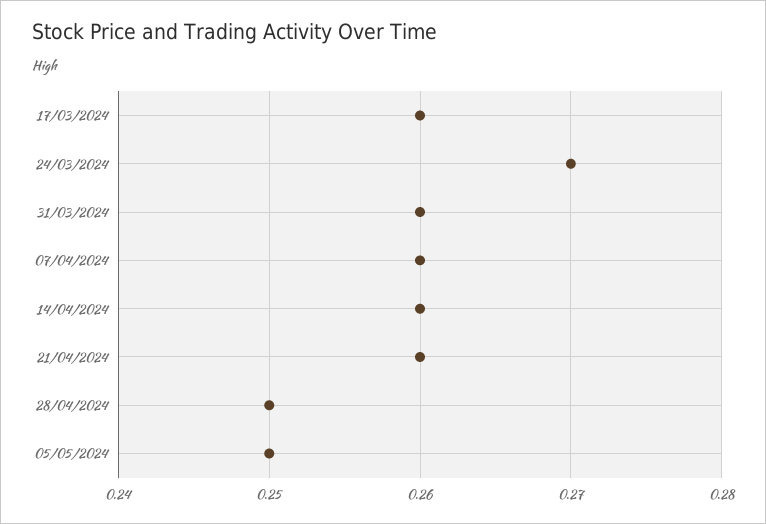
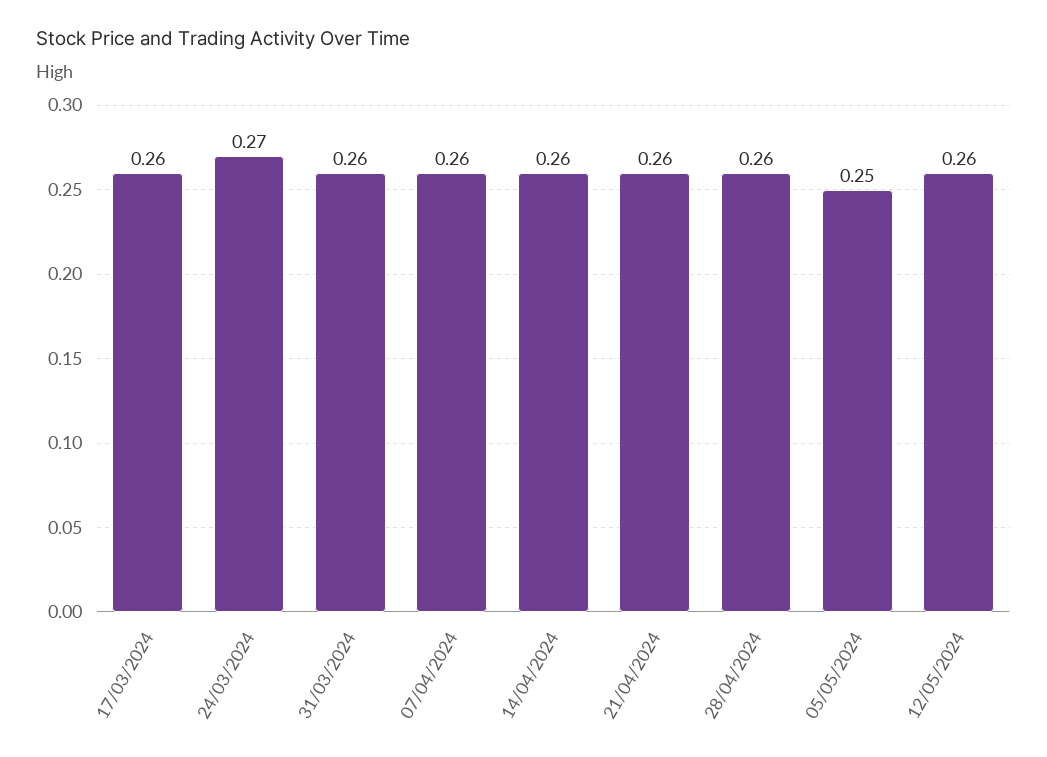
28/04/2024: 0.25 -> 0.26
12/05/2024: none -> 0.26

